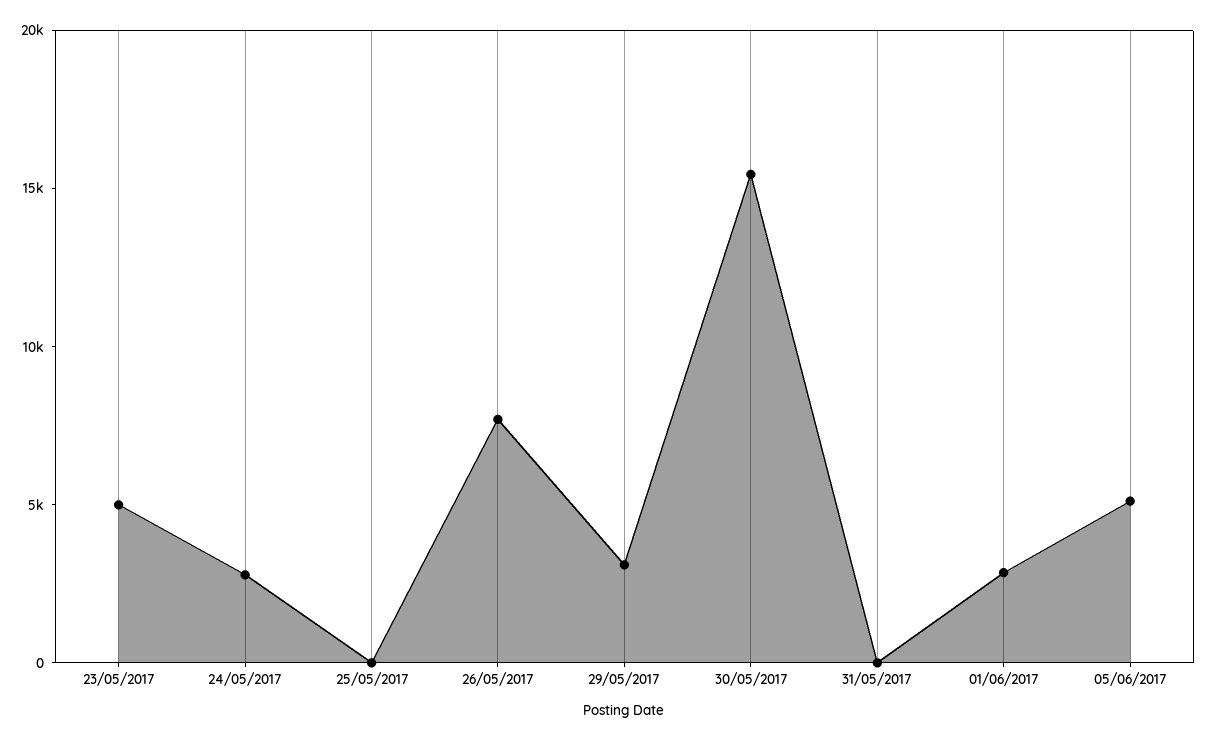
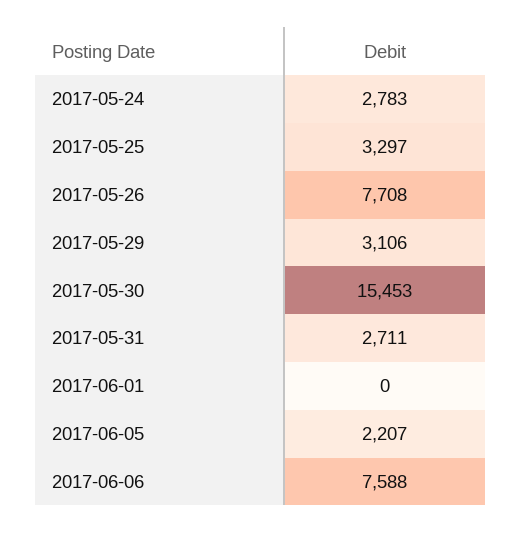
23/05/2017: 5000 -> none
25/05/2017: 0 -> 3297
31/05/2017: 0 -> 2711
01/06/2017: 3000 -> 0
05/06/2017: 5000 -> 2207
2017-06-06: none -> 7588

